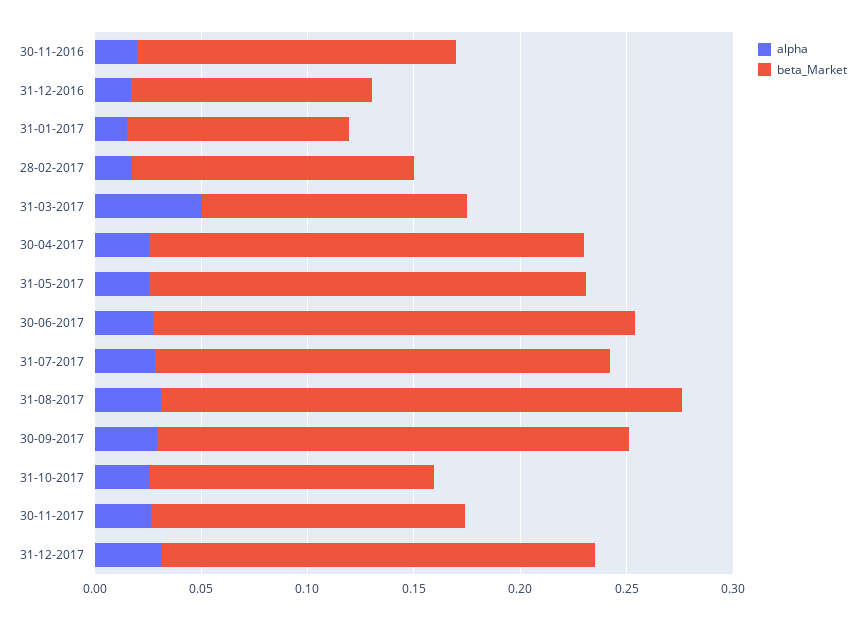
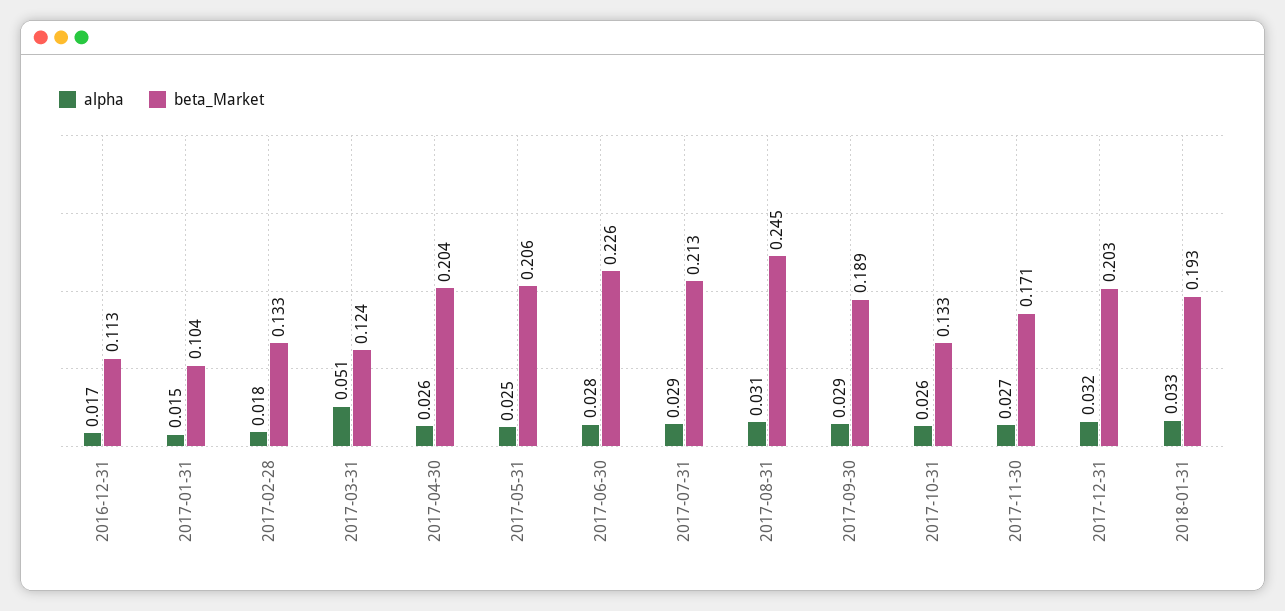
alpha, 30-11-2016: 0.02 -> none
beta_Market, 30-11-2016: 0.15 -> none
beta_Market, 30-09-2017: 0.22 -> 0.189
beta_Market, 30-11-2017: 0.15 -> 0.171
alpha, 2018-01-31: none -> 0.033
beta_Market, 2018-01-31: none -> 0.193

